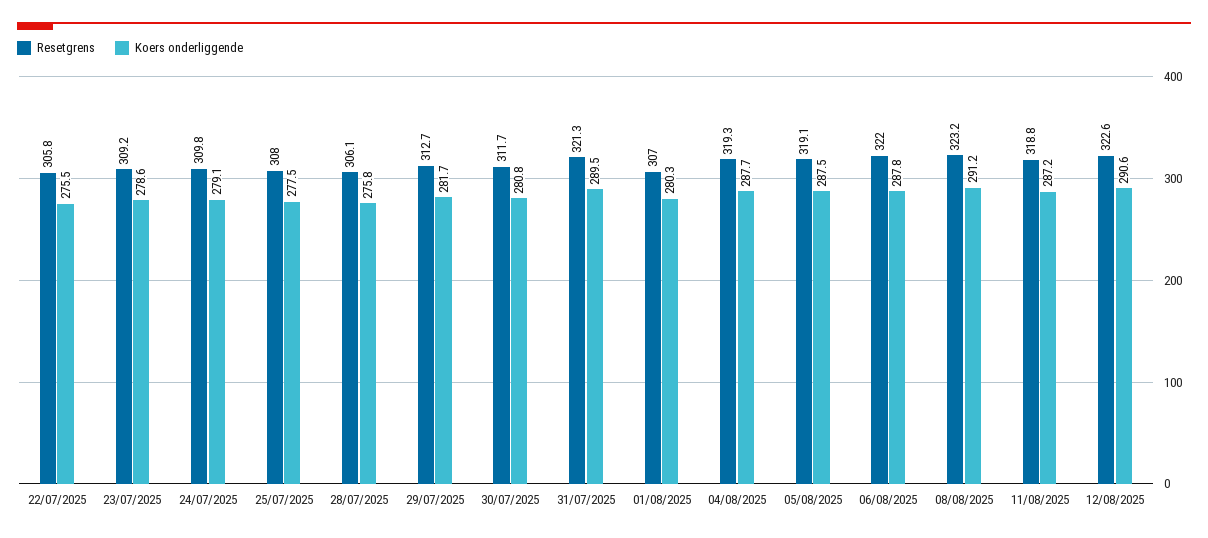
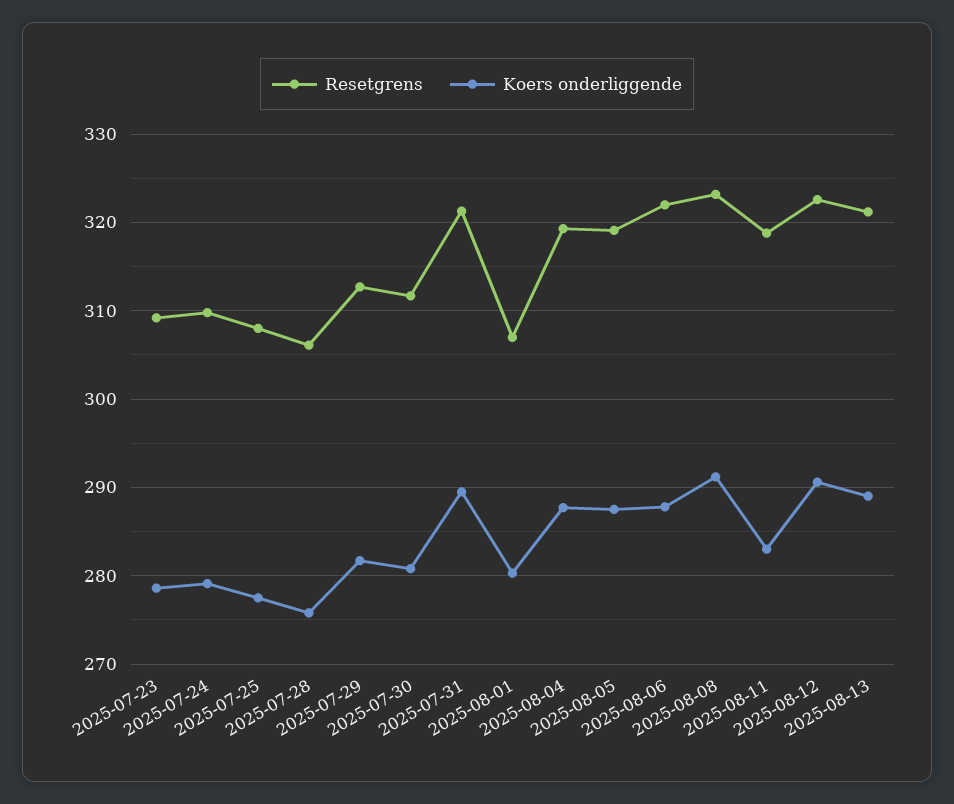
Resetgrens, 22/07/2025: 305.8 -> none
Koers onderliggende, 22/07/2025: 275.5 -> none
Koers onderliggende, 11/08/2025: 287.2 -> 283
Resetgrens, 2025-08-13: none -> 321
Koers onderliggende, 2025-08-13: none -> 289

